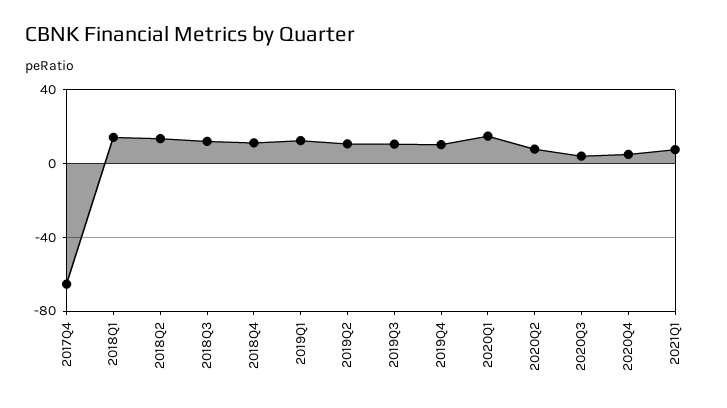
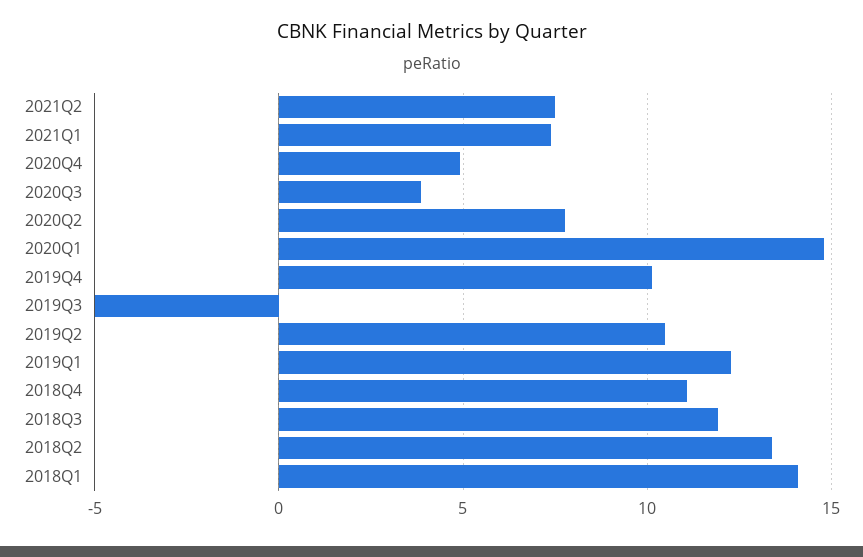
2017Q4: -65 -> none
2019Q3: 10 -> -5
2021Q2: none -> 7.5

